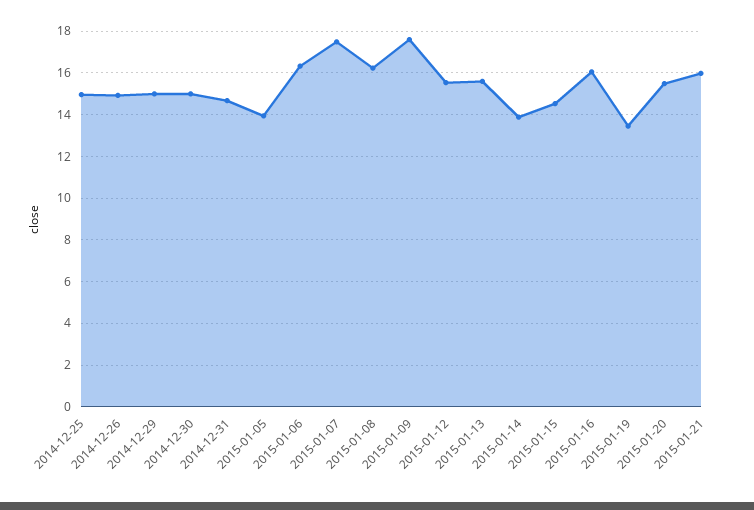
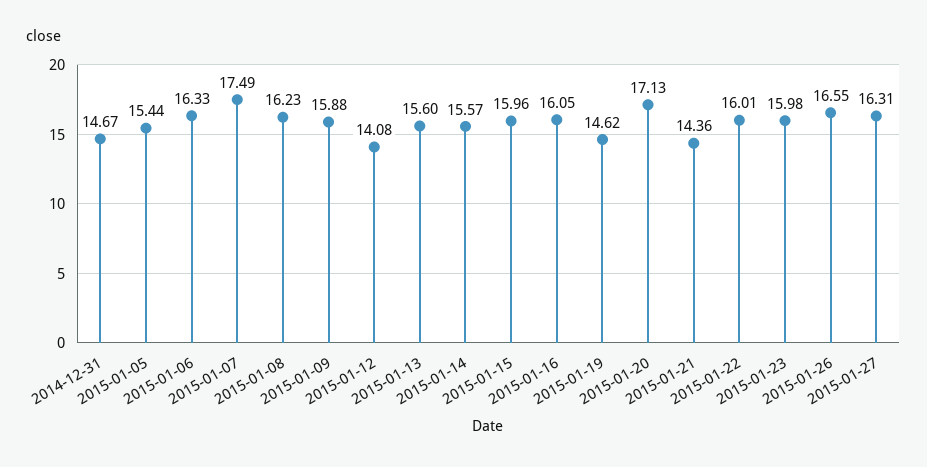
2014-12-25: 15 -> none
2014-12-26: 15 -> none
2014-12-29: 15 -> none
2014-12-30: 15 -> none
2015-01-05: 14 -> 15.44
2015-01-09: 17.5 -> 15.88
2015-01-12: 15.5 -> 14.08
2015-01-14: 14 -> 15.57
2015-01-15: 14.5 -> 15.96
2015-01-19: 13.5 -> 14.62
2015-01-20: 15.5 -> 17.13
2015-01-21: 16 -> 14.36
2015-01-22: none -> 16.01
2015-01-23: none -> 15.98
2015-01-26: none -> 16.55
2015-01-27: none -> 16.31

